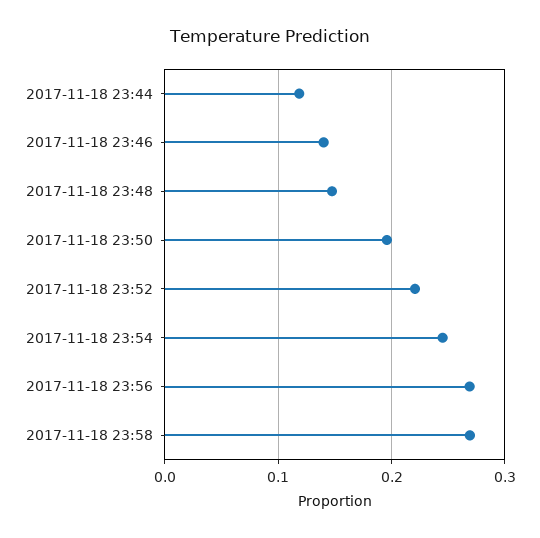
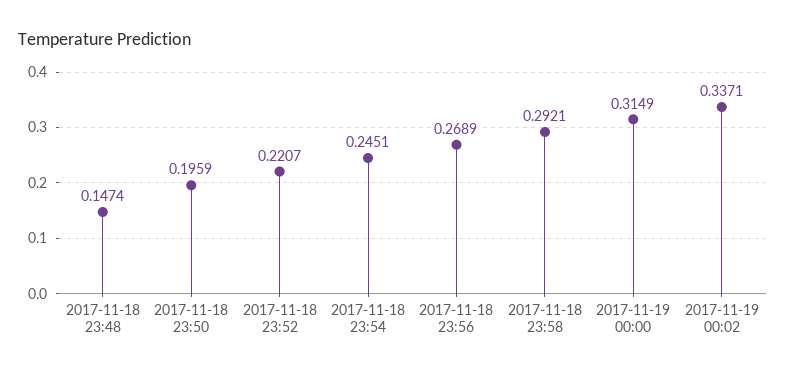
2017-11-18 23:44: 0.12 -> none
2017-11-18 23:46: 0.14 -> none
2017-11-18 23:58: 0.27 -> 0.2921
2017-11-19 00:00: none -> 0.3149
2017-11-19 00:02: none -> 0.3371

